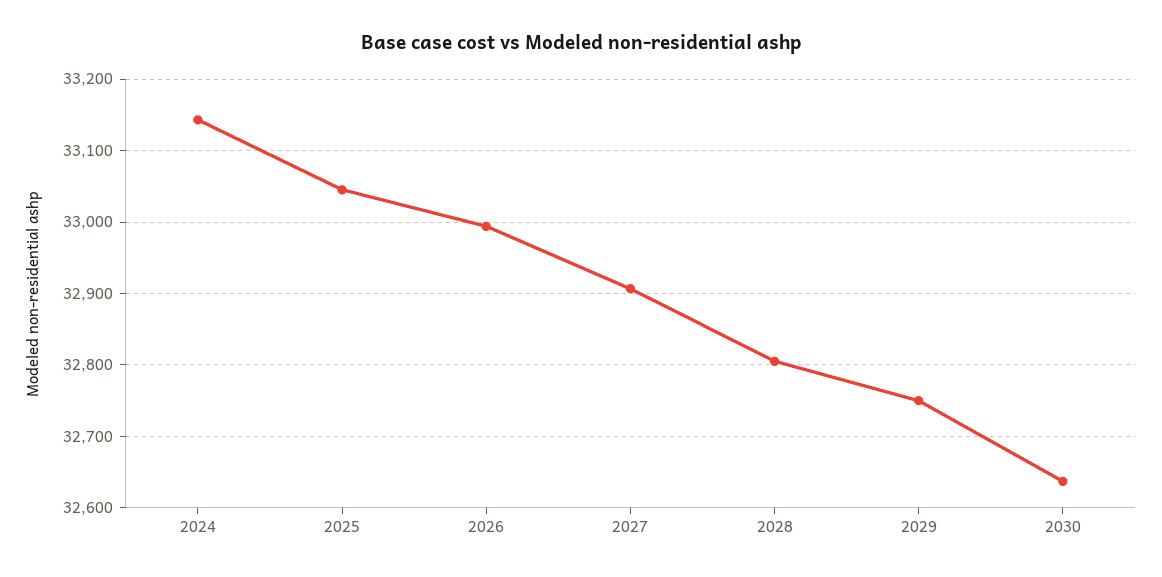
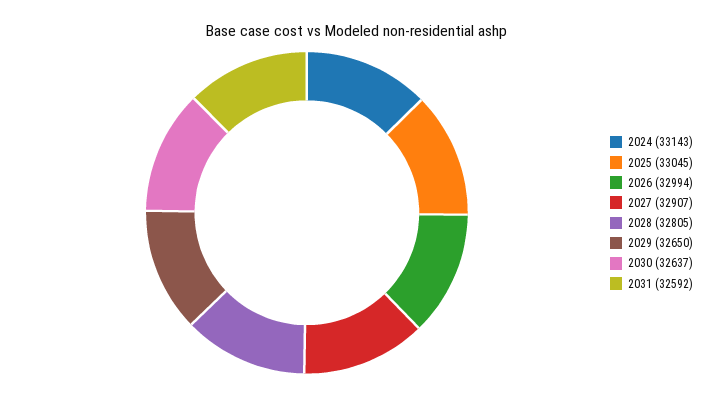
2029: 32750 -> 32650
2031: none -> 32592

